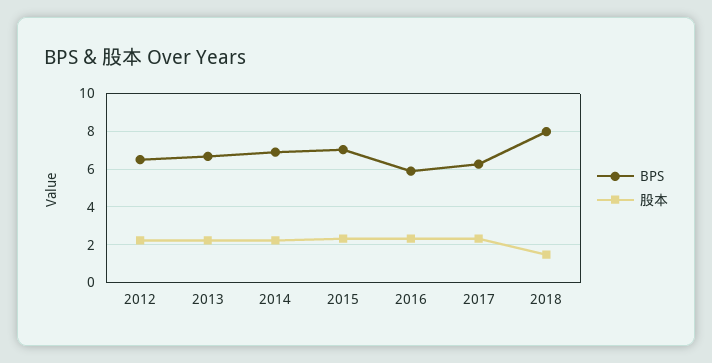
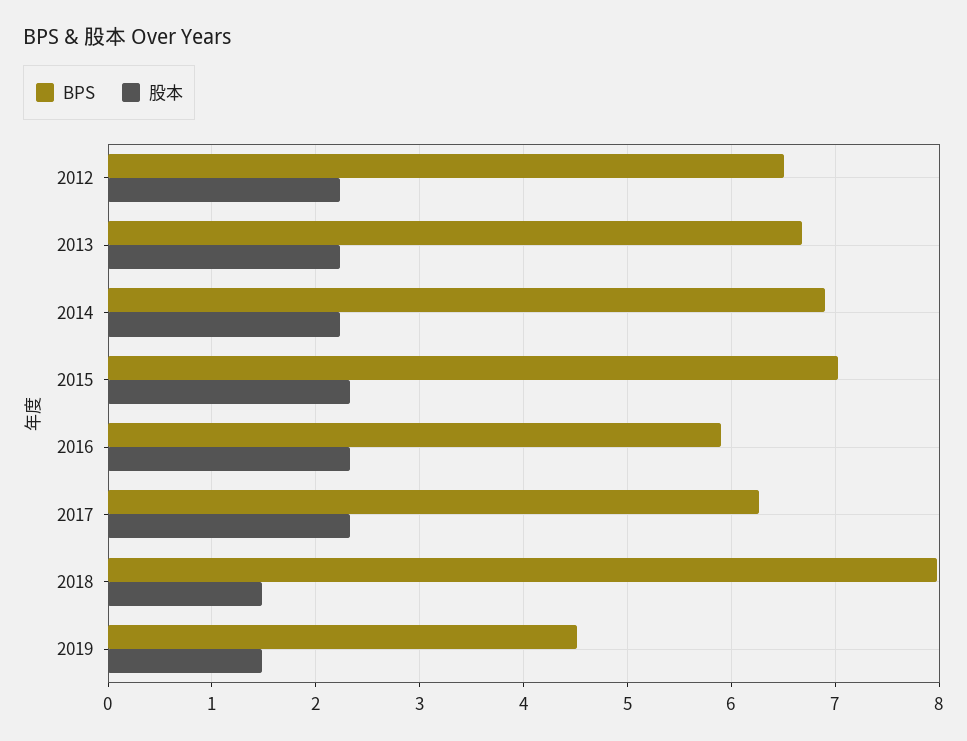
BPS, 2019: none -> 4.5
股本, 2019: none -> 1.5

